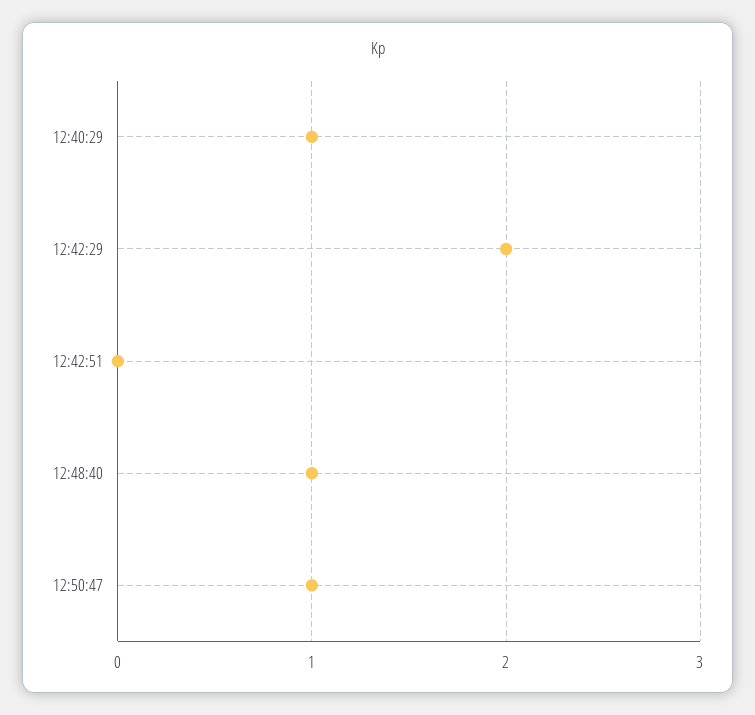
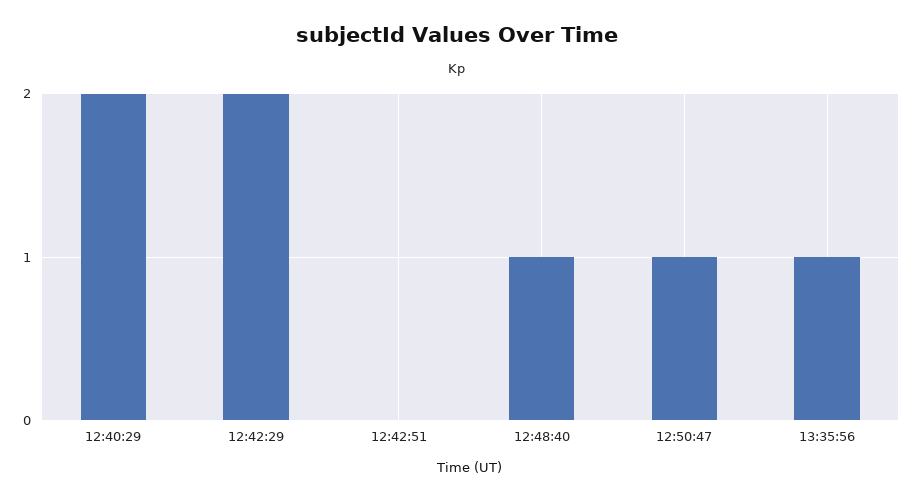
12:40:29: 1 -> 2
13:35:56: none -> 1

